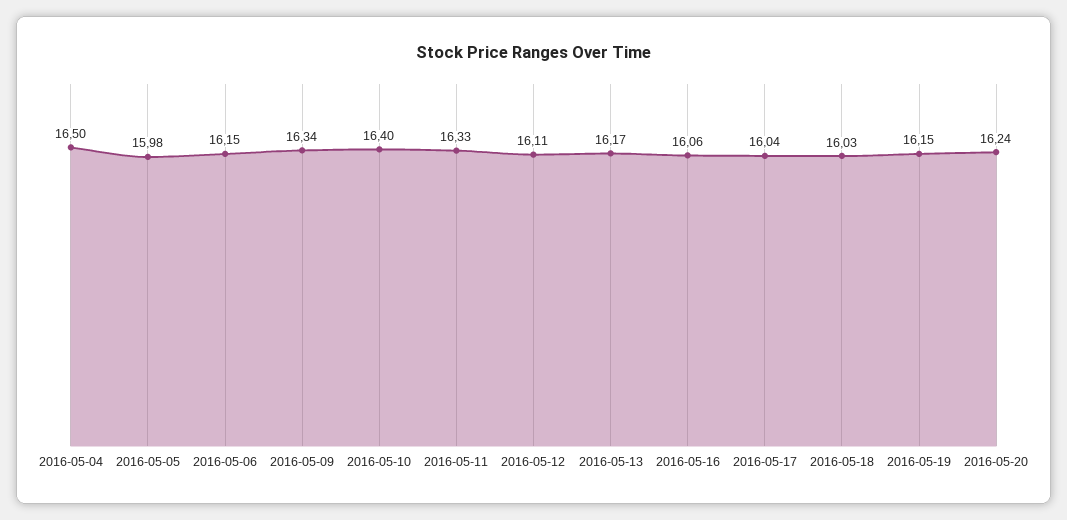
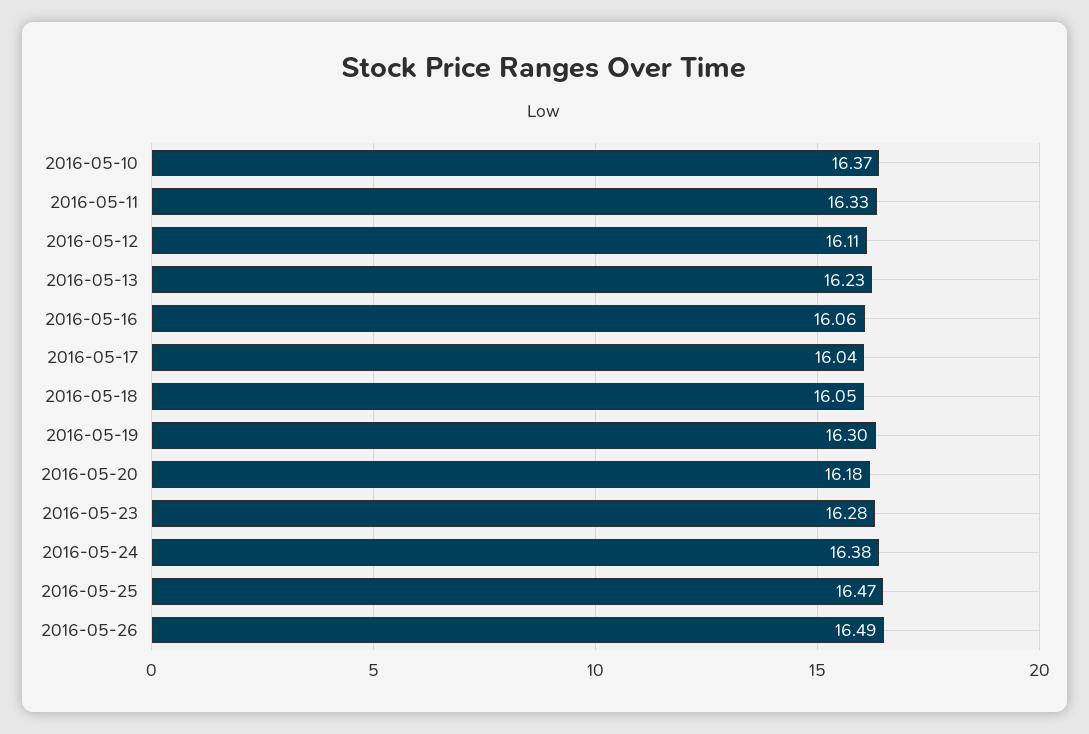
2016-05-04: 16.5 -> none
2016-05-05: 15.98 -> none
2016-05-06: 16.15 -> none
2016-05-09: 16.34 -> none
2016-05-10: 16.4 -> 16.37
2016-05-13: 16.17 -> 16.23
2016-05-18: 16.03 -> 16.05
2016-05-19: 16.15 -> 16.3
2016-05-20: 16.24 -> 16.18
2016-05-23: none -> 16.28
2016-05-24: none -> 16.38
2016-05-25: none -> 16.47
2016-05-26: none -> 16.49

